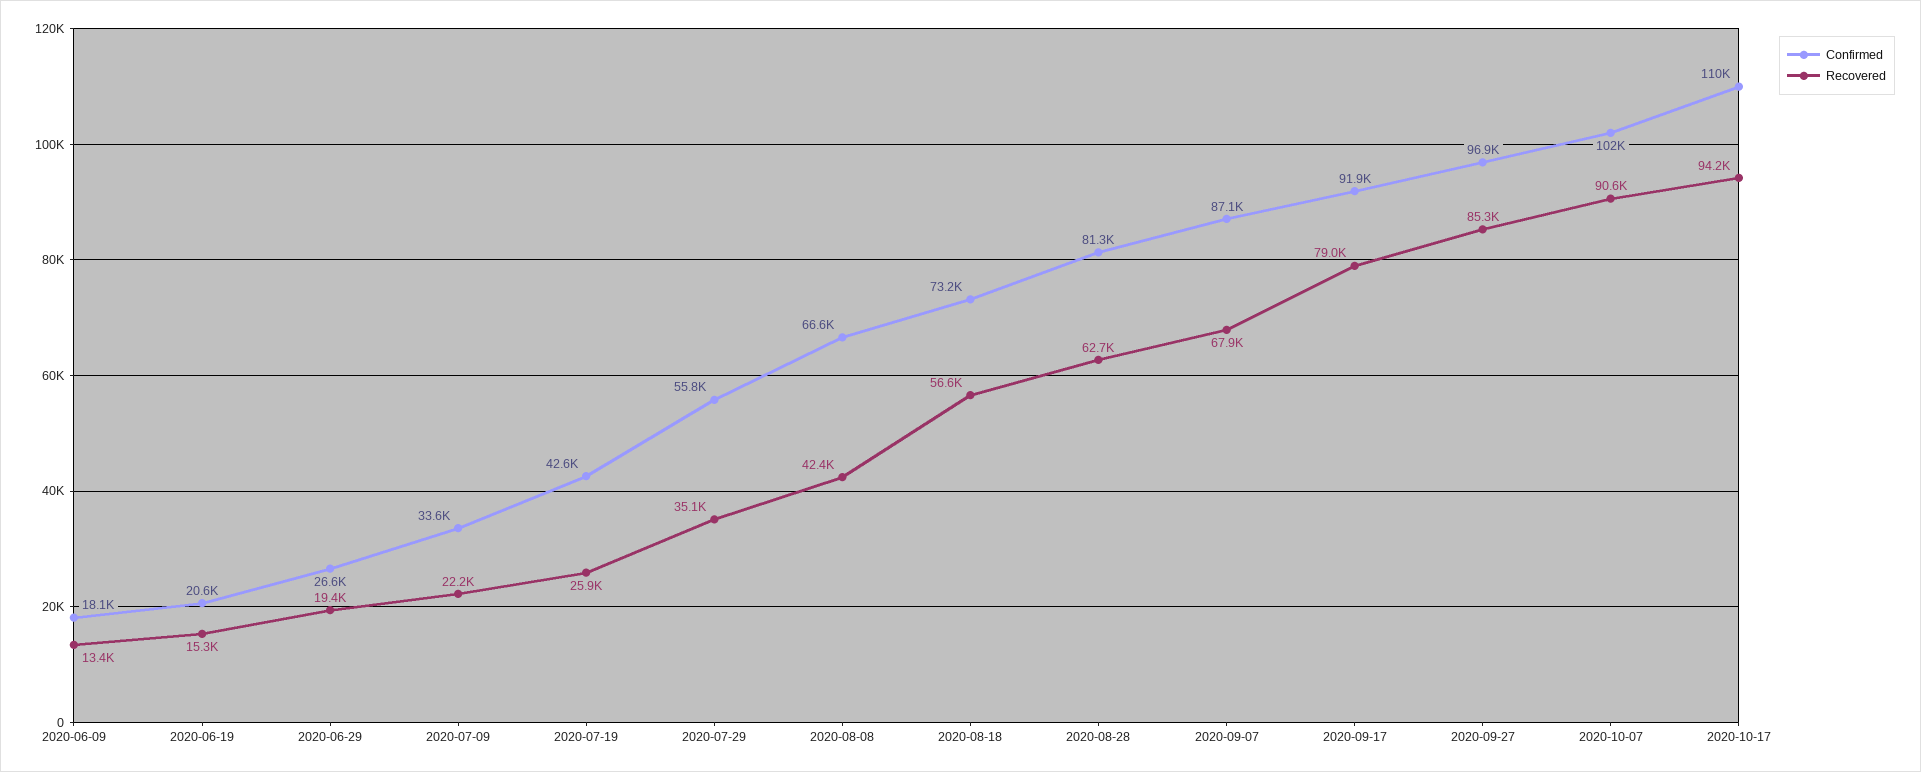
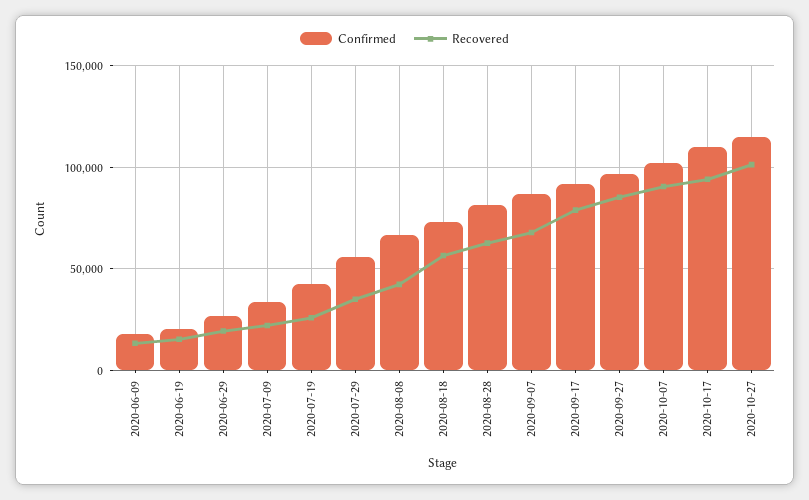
Confirmed, 2020-10-27: none -> 115000
Recovered, 2020-10-27: none -> 100000

